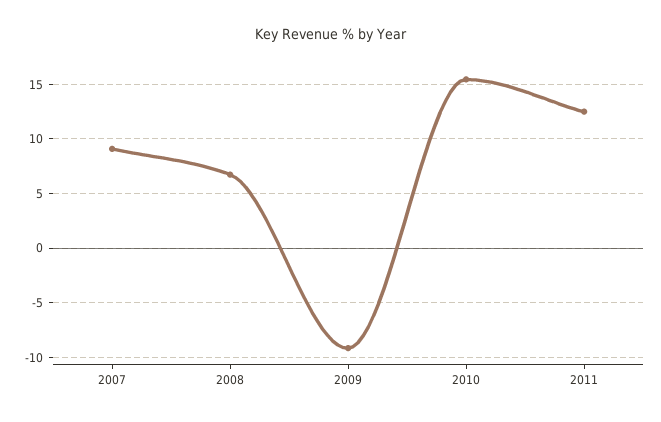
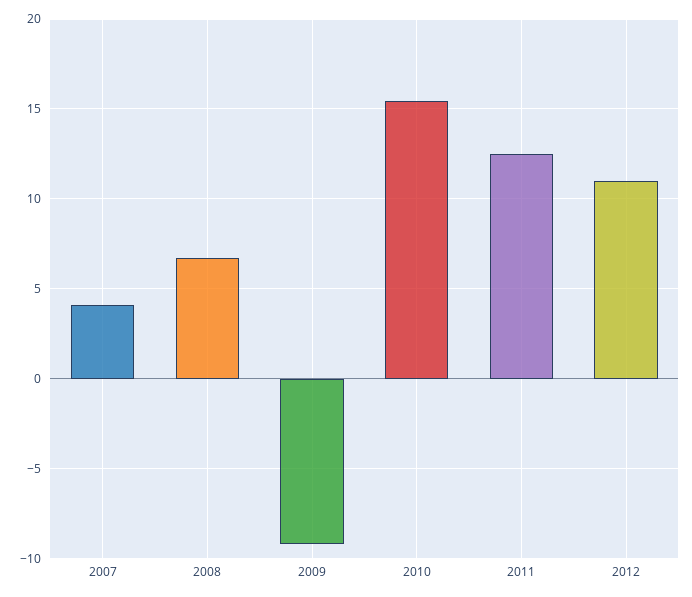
2007: 9 -> 4
2012: none -> 11

